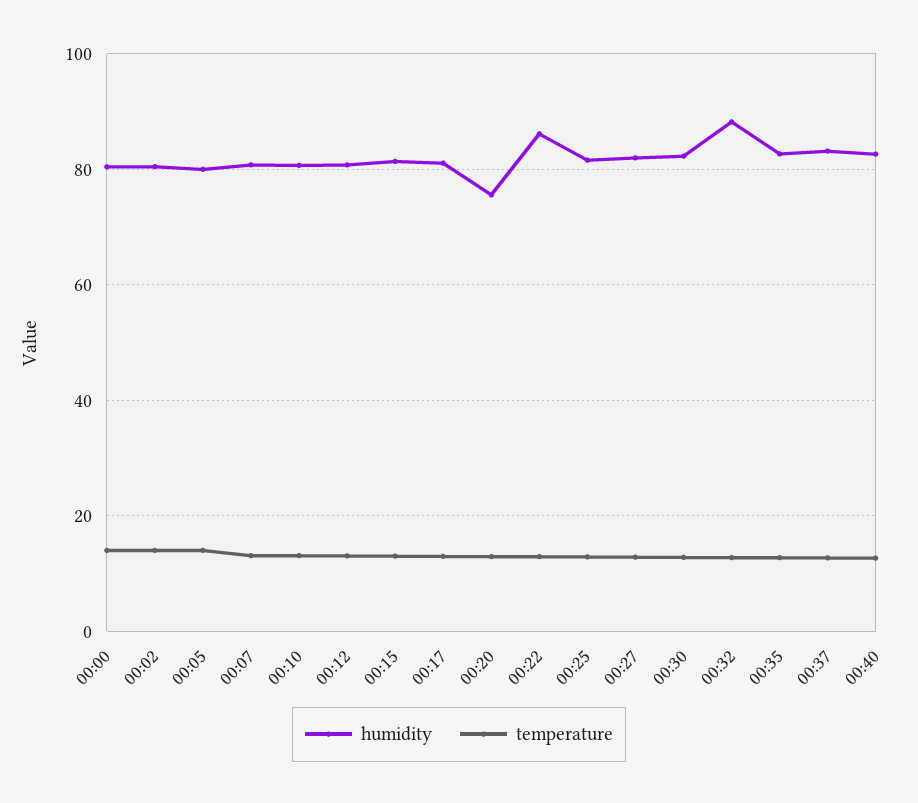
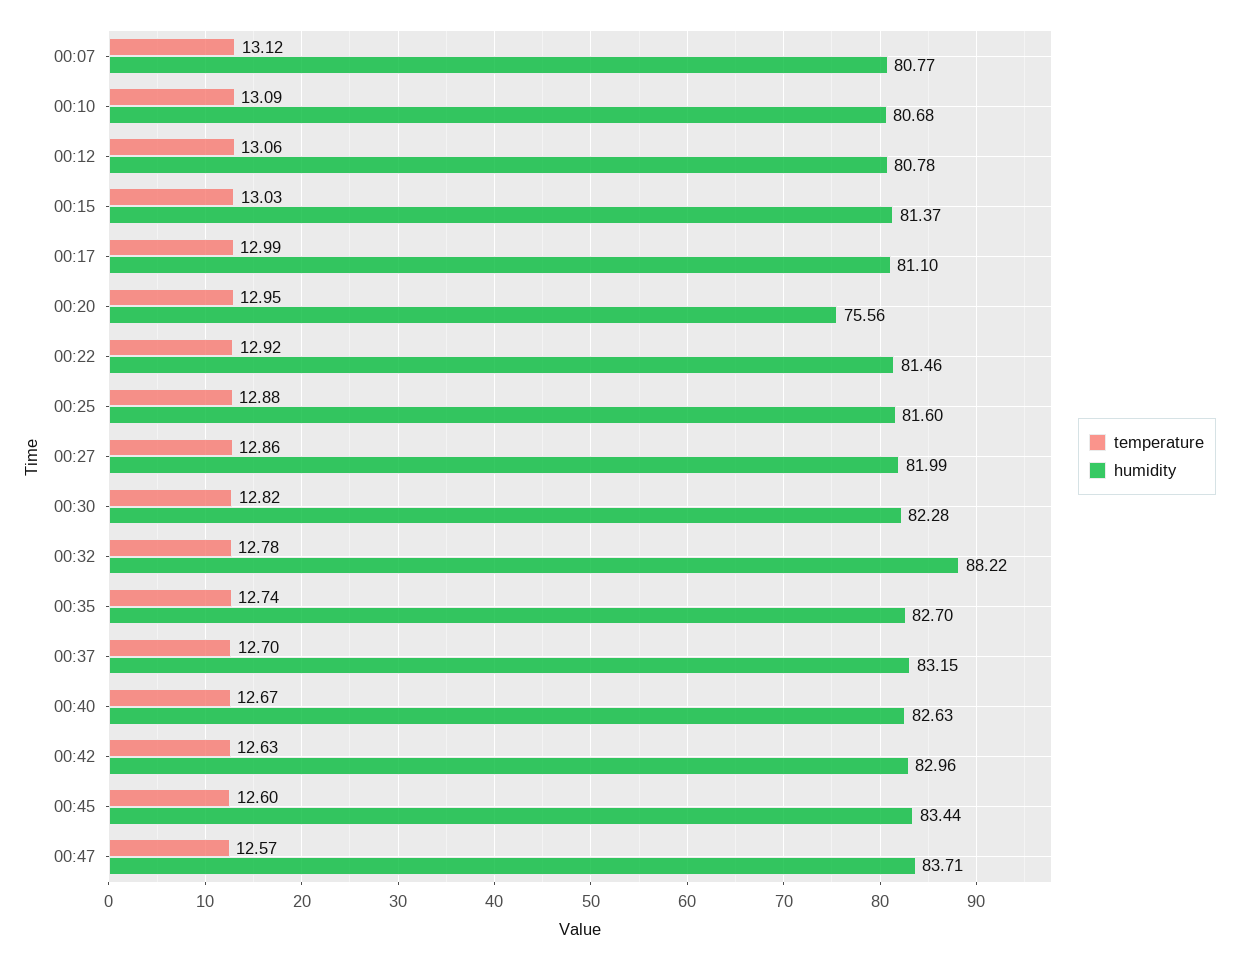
humidity, 00:00: 80 -> none
temperature, 00:00: 14 -> none
humidity, 00:02: 80 -> none
temperature, 00:02: 14 -> none
humidity, 00:05: 80 -> none
temperature, 00:05: 14 -> none
humidity, 00:22: 86 -> 81.46
temperature, 00:42: none -> 12.63
humidity, 00:42: none -> 82.96
temperature, 00:45: none -> 12.6
humidity, 00:45: none -> 83.44
temperature, 00:47: none -> 12.57
humidity, 00:47: none -> 83.71

